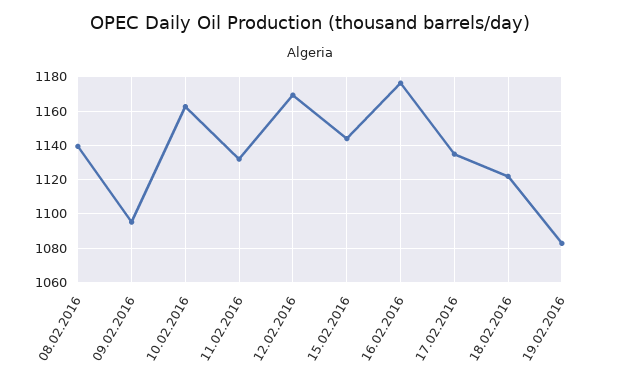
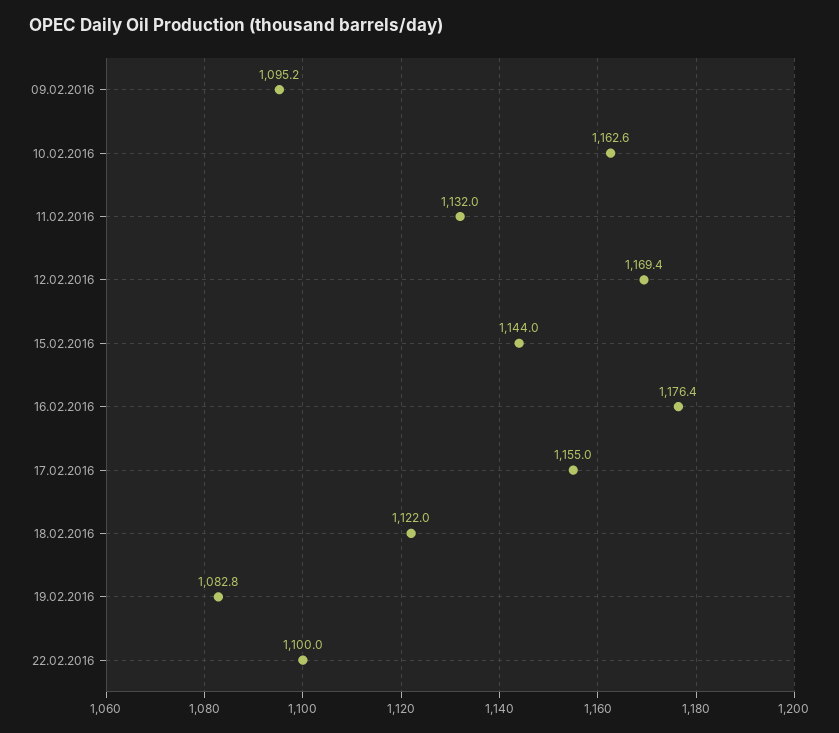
08.02.2016: 1140 -> none
17.02.2016: 1135 -> 1155
22.02.2016: none -> 1100

